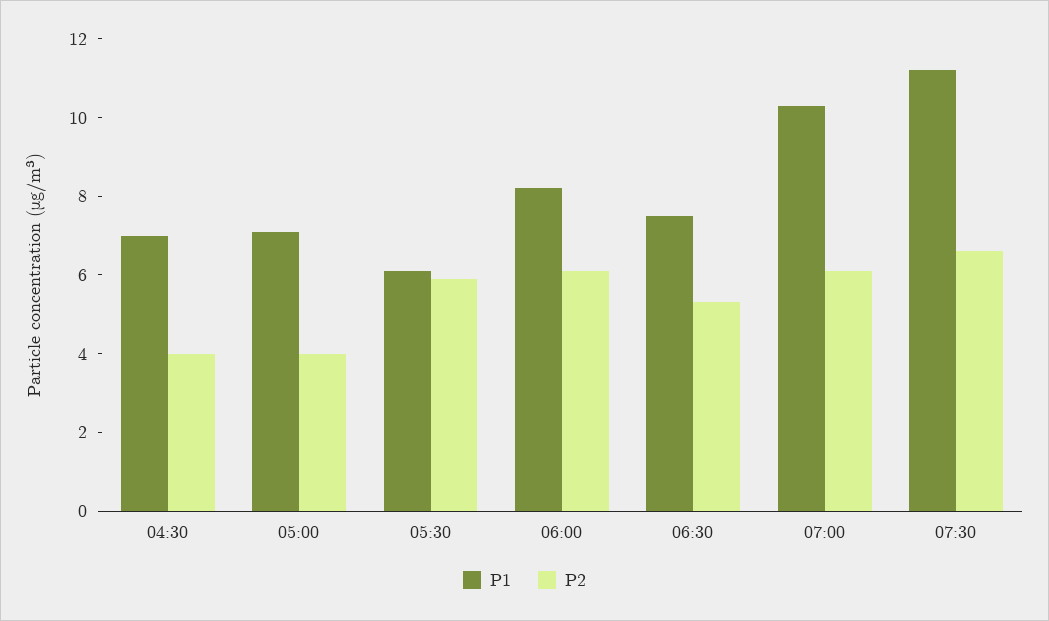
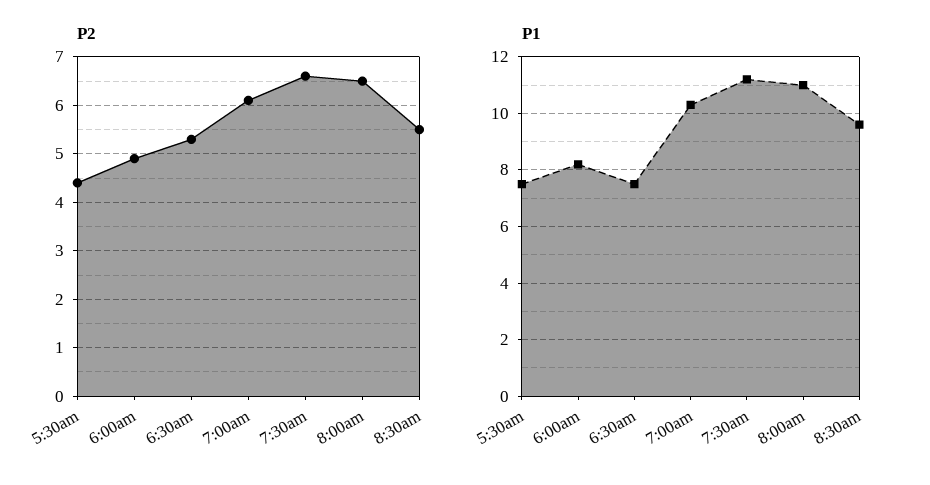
P1, 04:30: 7 -> none
P2, 04:30: 4 -> none
P1, 05:00: 7 -> none
P2, 05:00: 4 -> none
P1, 05:30: 6 -> 7.5
P2, 05:30: 6 -> 4.5
P2, 06:00: 6 -> 5
P2, 8:00am: none -> 6.5
P2, 8:30am: none -> 5.5
P1, 8:00am: none -> 11
P1, 8:30am: none -> 9.5

